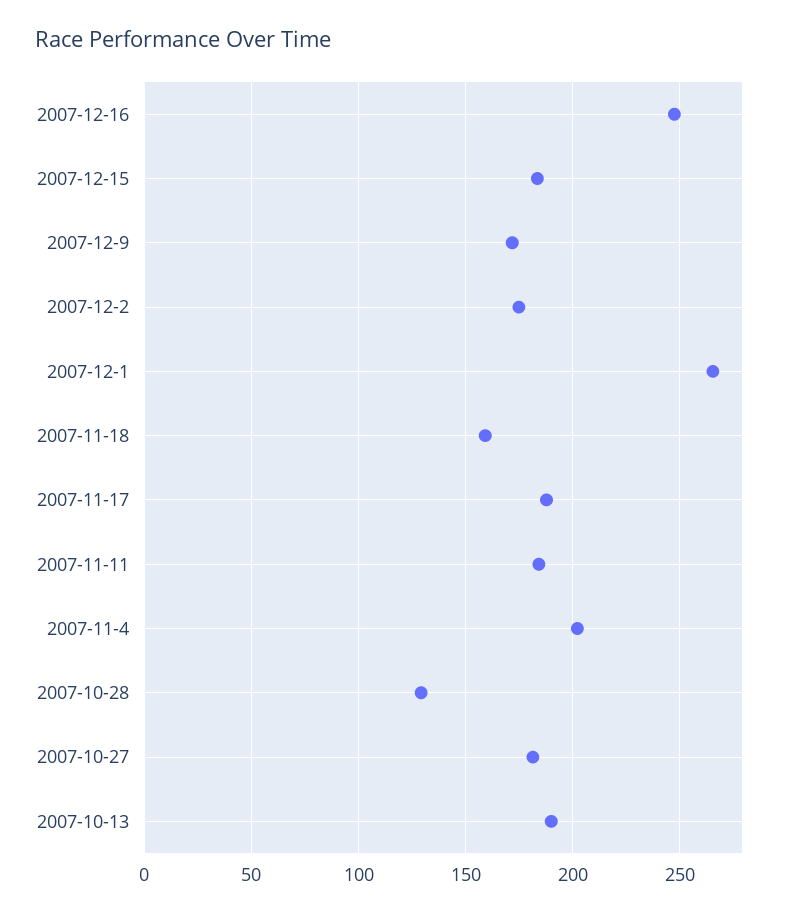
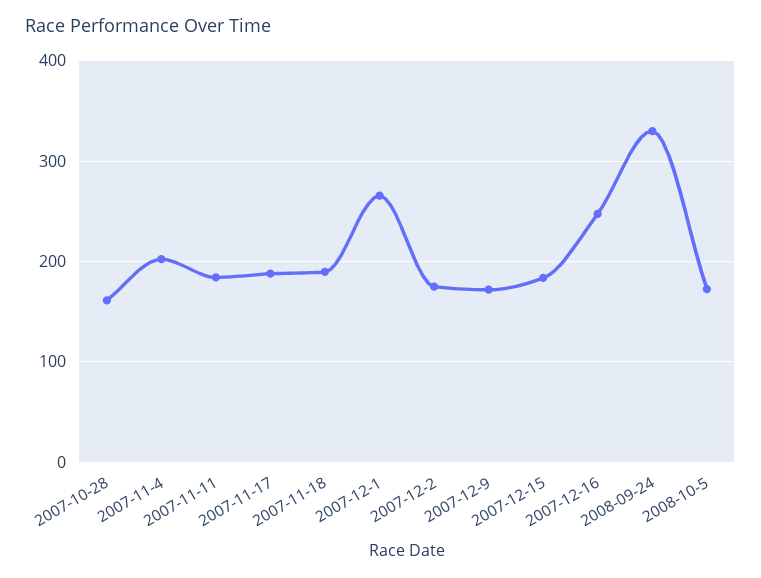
2007-11-18: 160 -> 190
2007-10-28: 130 -> 160
2007-10-27: 180 -> none
2007-10-13: 190 -> none
2008-09-24: none -> 330
2008-10-5: none -> 170

